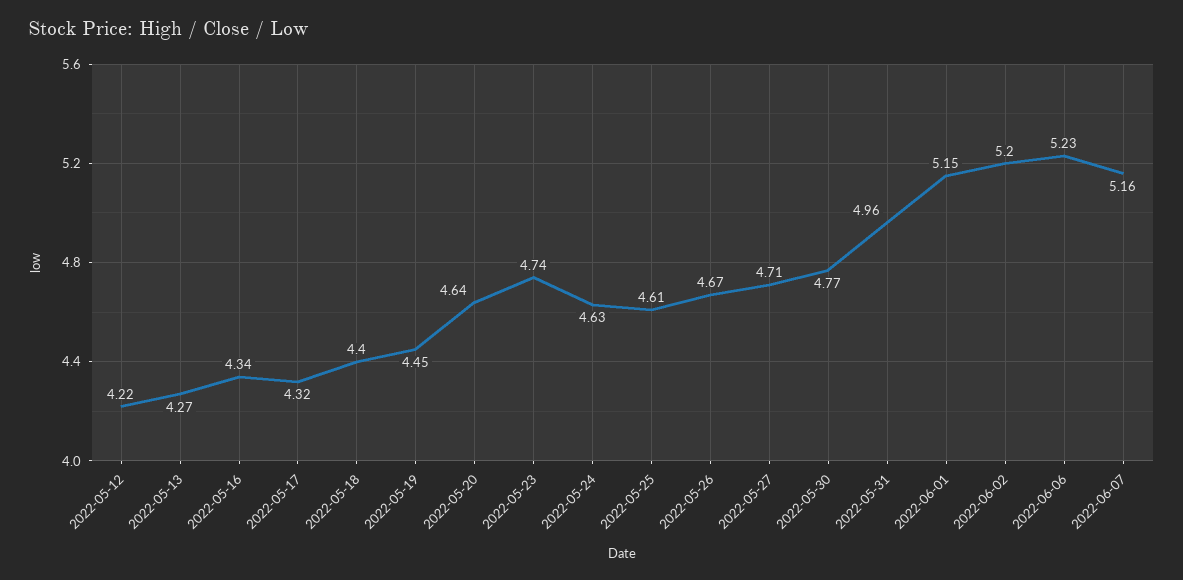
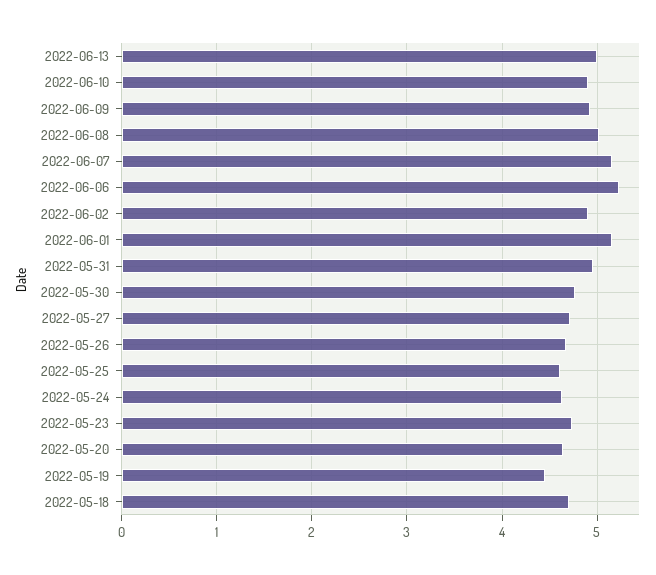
2022-05-12: 4.22 -> none
2022-05-13: 4.27 -> none
2022-05-16: 4.34 -> none
2022-05-17: 4.32 -> none
2022-05-18: 4.4 -> 4.7
2022-06-02: 5.2 -> 4.9
2022-06-13: none -> 5
2022-06-10: none -> 4.9
2022-06-09: none -> 4.9
2022-06-08: none -> 5

